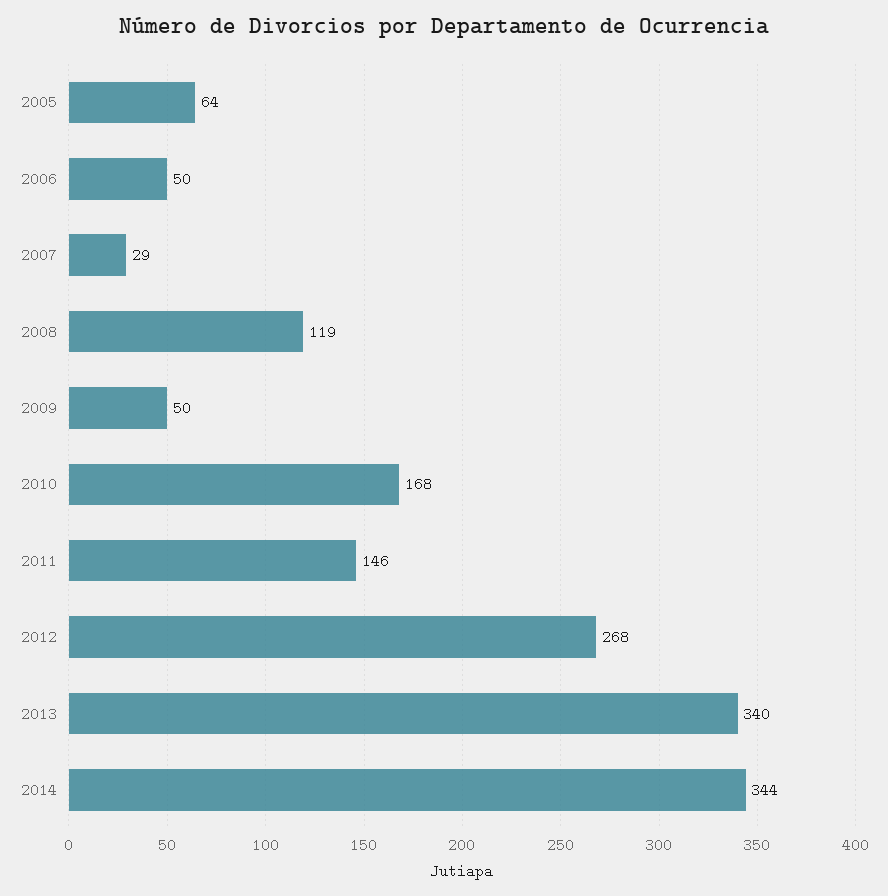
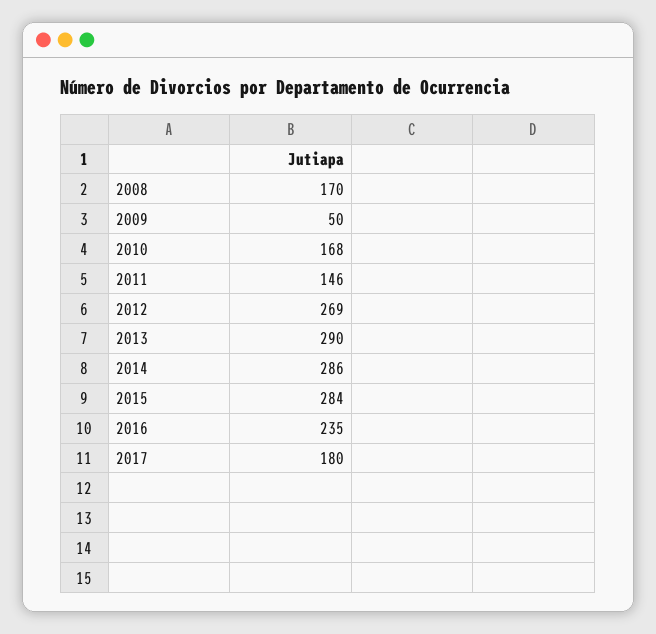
2005: 64 -> none
2006: 50 -> none
2007: 29 -> none
2008: 119 -> 170
2012: 268 -> 269
2013: 340 -> 290
2014: 344 -> 286
2015: none -> 284
2016: none -> 235
2017: none -> 180

